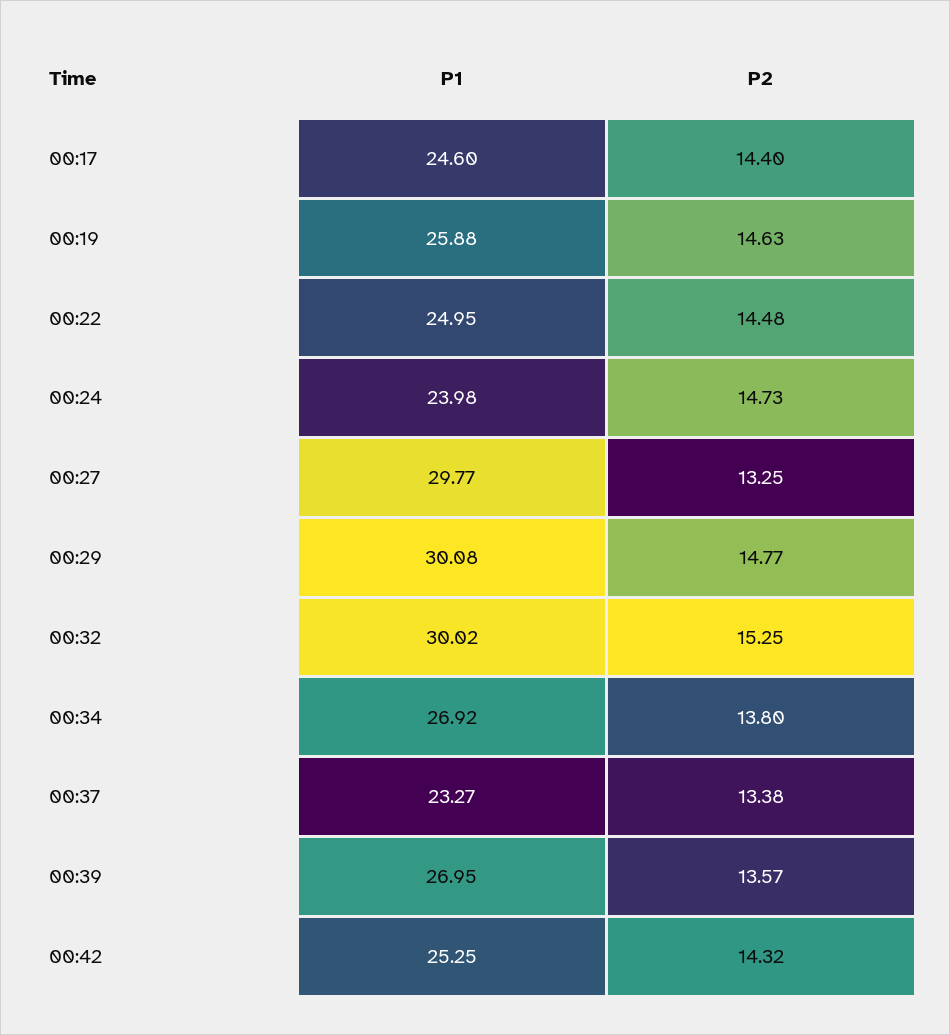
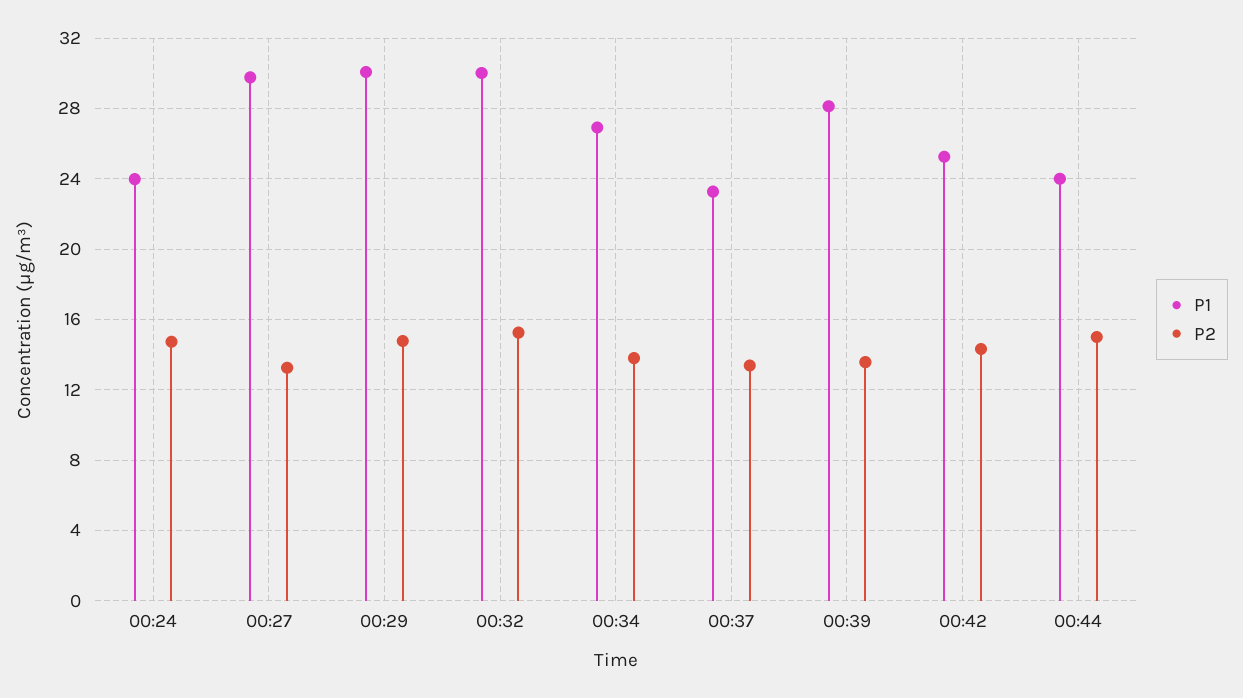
P1, 00:17: 24.6 -> none
P2, 00:17: 14.4 -> none
P1, 00:19: 25.88 -> none
P2, 00:19: 14.63 -> none
P1, 00:22: 24.95 -> none
P2, 00:22: 14.48 -> none
P1, 00:39: 26.95 -> 28
P1, 00:44: none -> 24
P2, 00:44: none -> 15

